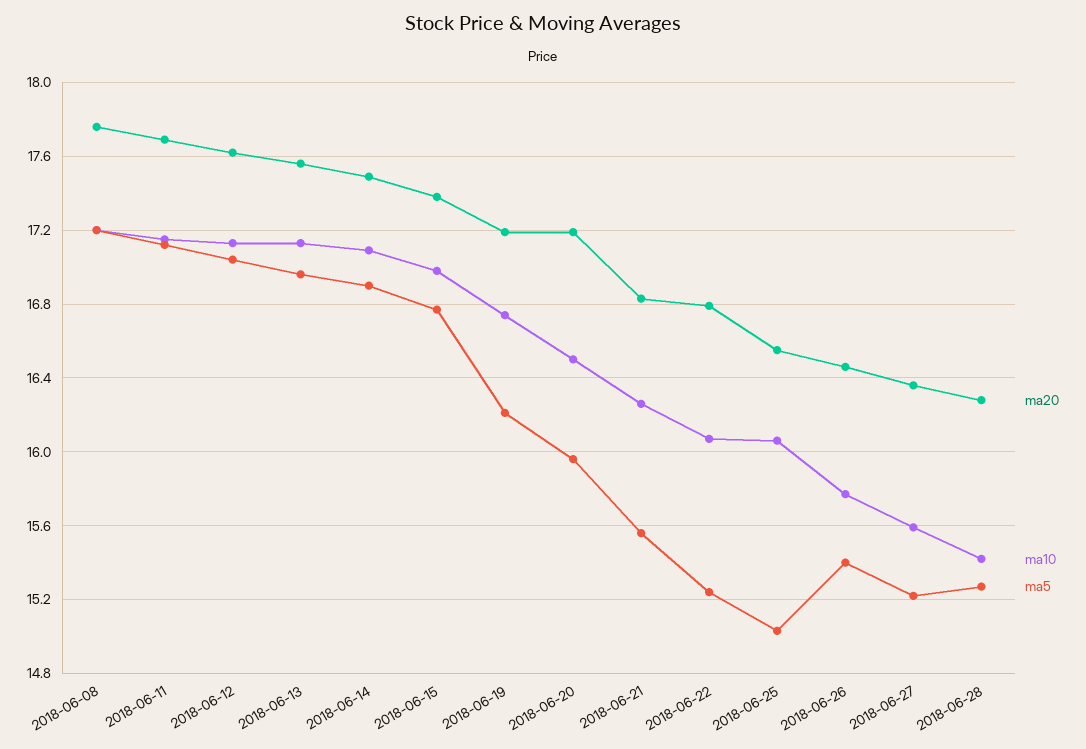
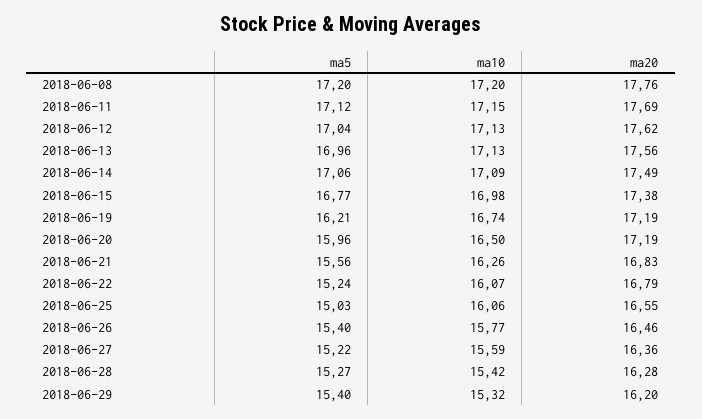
ma5, 2018-06-14: 16.9 -> 17.06
ma5, 2018-06-29: none -> 15.4
ma10, 2018-06-29: none -> 15.32
ma20, 2018-06-29: none -> 16.2

